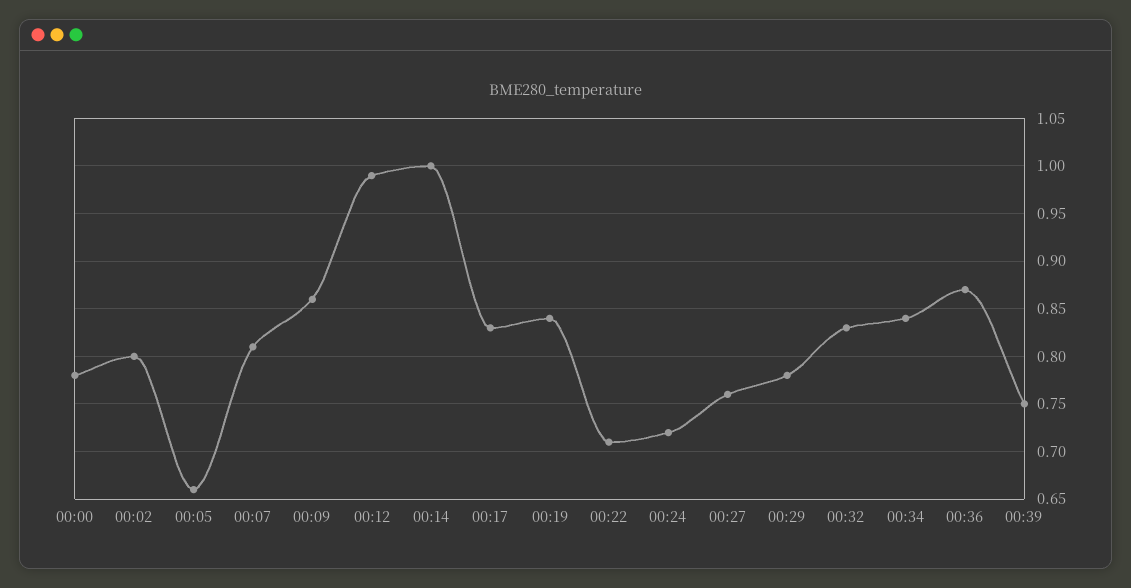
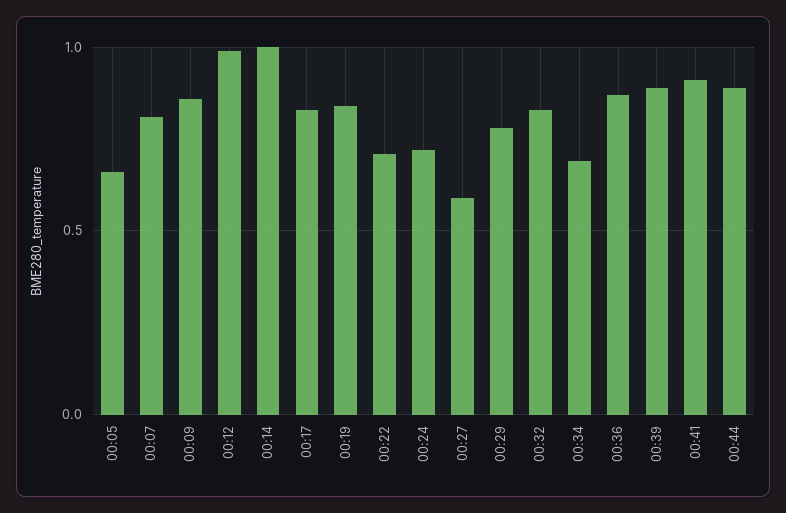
00:00: 0.78 -> none
00:02: 0.8 -> none
00:27: 0.76 -> 0.6
00:34: 0.84 -> 0.7
00:39: 0.75 -> 0.9
00:41: none -> 0.9
00:44: none -> 0.9

